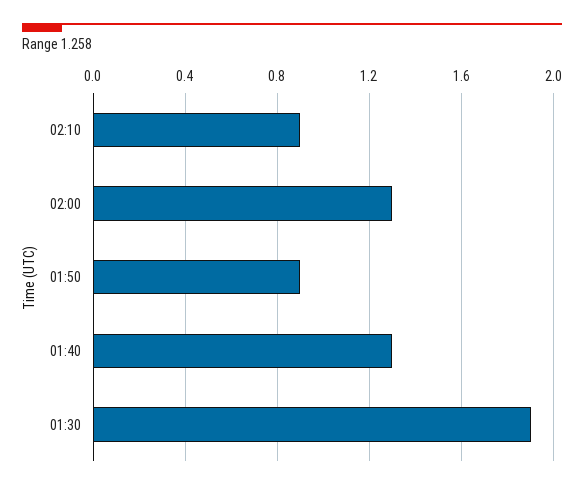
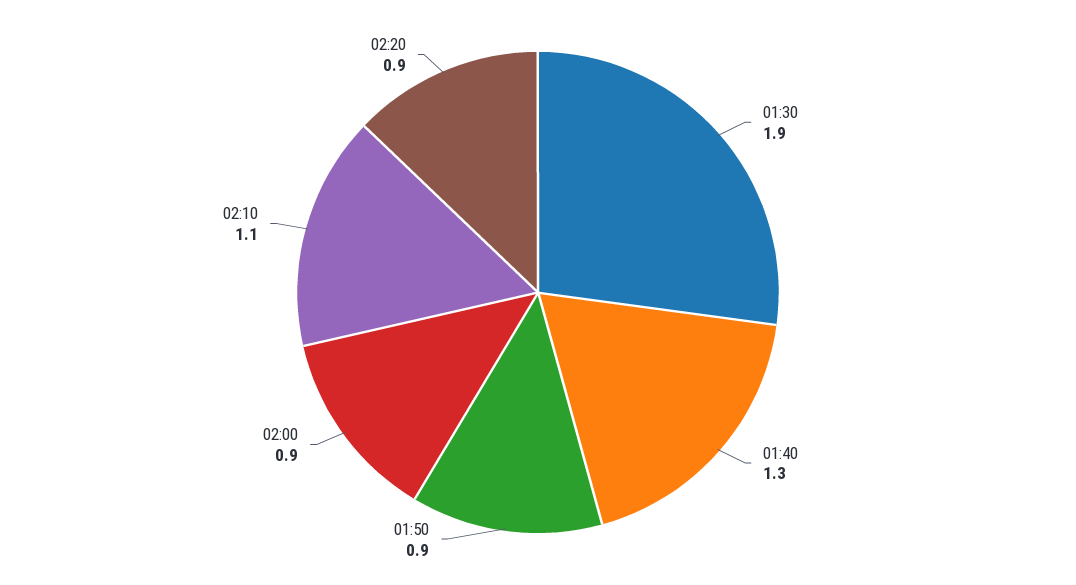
02:10: 0.9 -> 1.1
02:00: 1.3 -> 0.9
02:20: none -> 0.9

